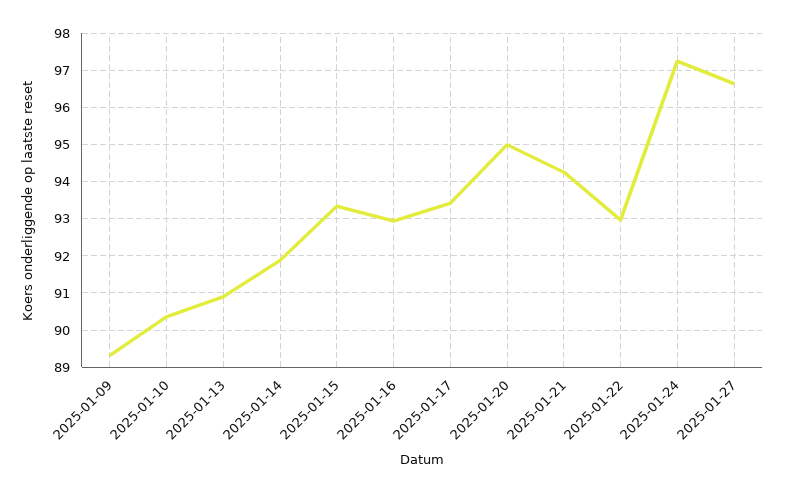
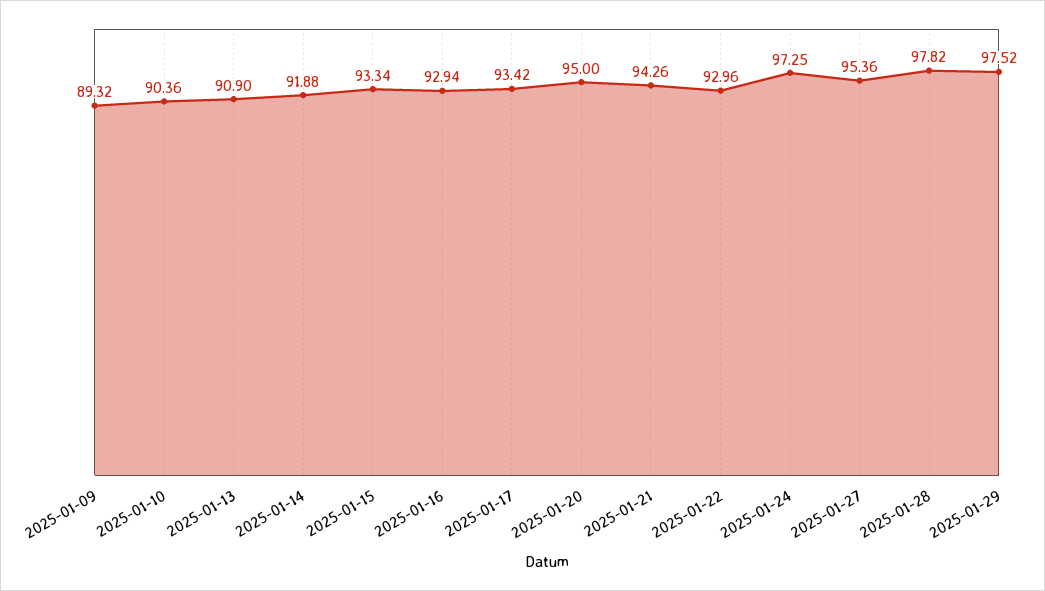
2025-01-27: 96.6 -> 95.36
2025-01-28: none -> 97.82
2025-01-29: none -> 97.52

